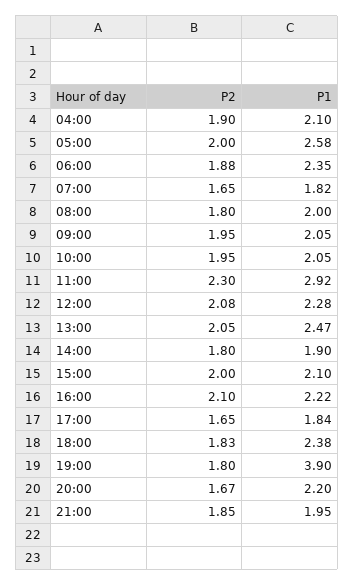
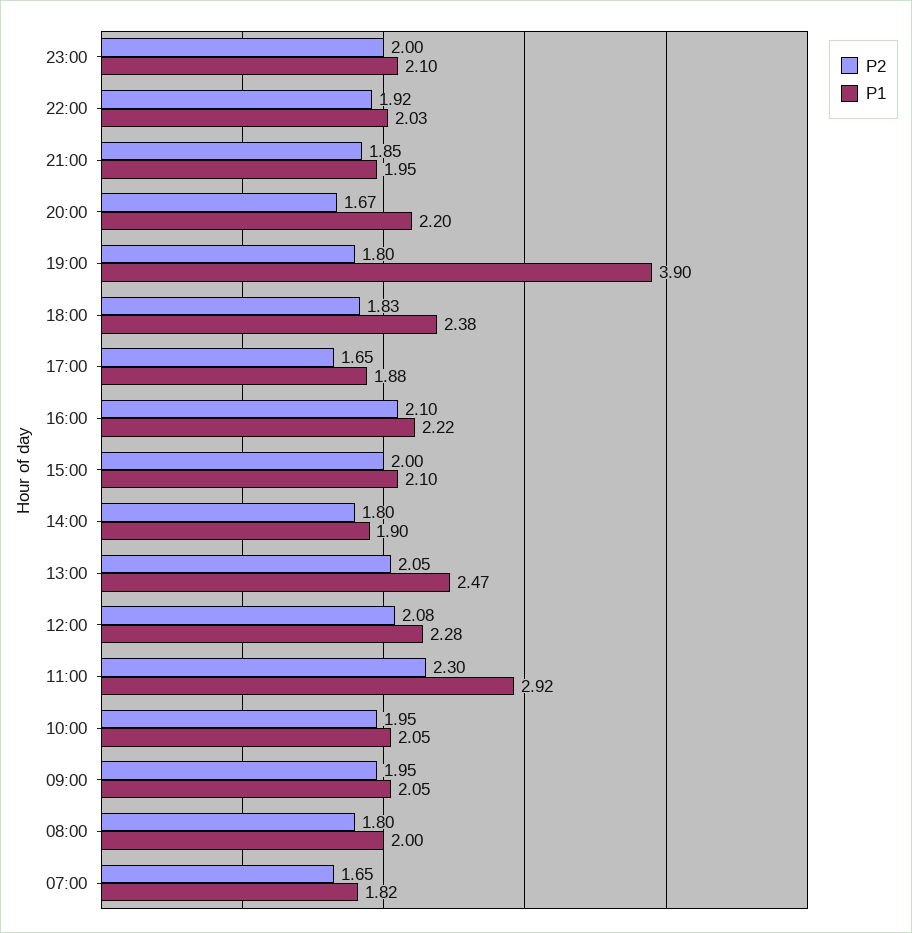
P2, 04:00: 1.9 -> none
P1, 04:00: 2.1 -> none
P2, 05:00: 2 -> none
P1, 05:00: 2.58 -> none
P2, 06:00: 1.88 -> none
P1, 06:00: 2.35 -> none
P1, 17:00: 1.84 -> 1.88
P2, 23:00: none -> 2
P1, 23:00: none -> 2.1
P2, 22:00: none -> 1.92
P1, 22:00: none -> 2.03

